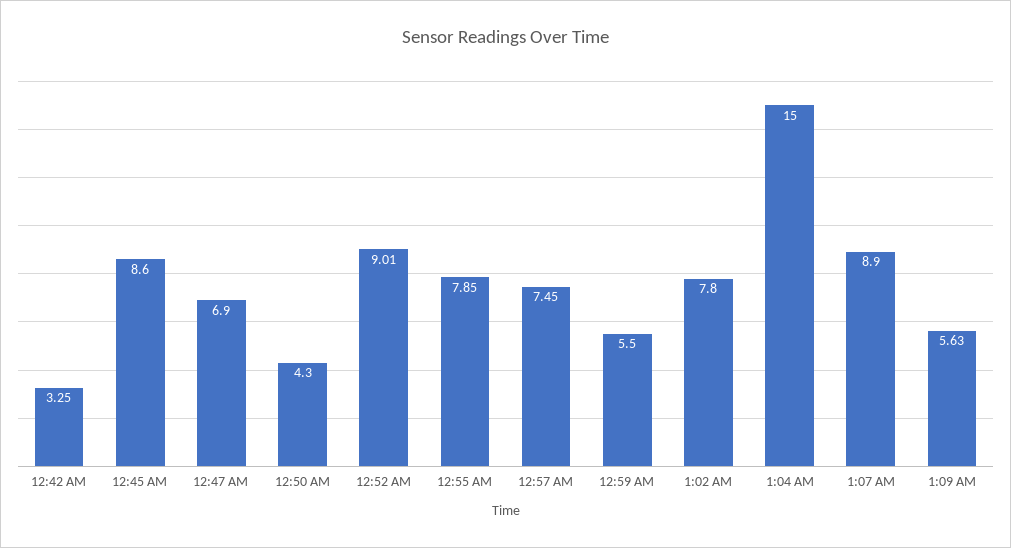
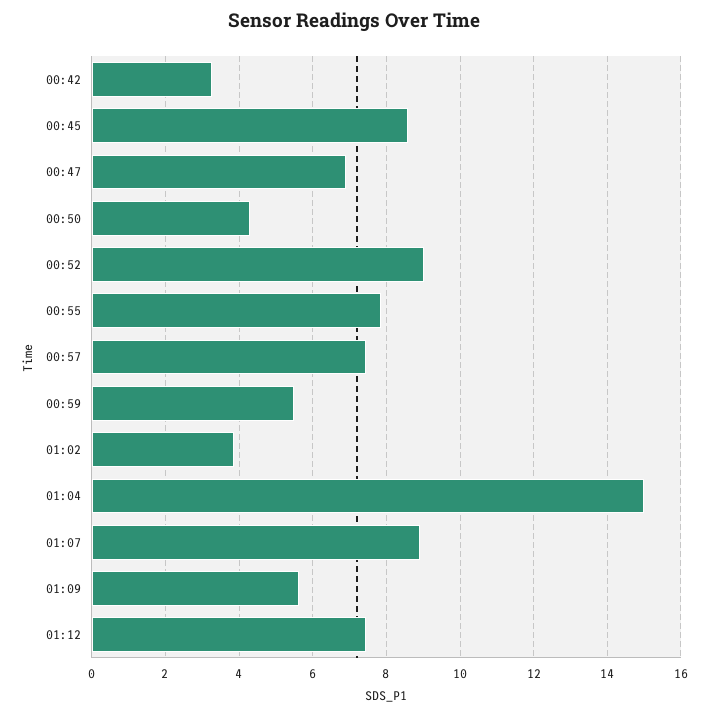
1:02 AM: 7.8 -> 3.8
01:12: none -> 7.4

